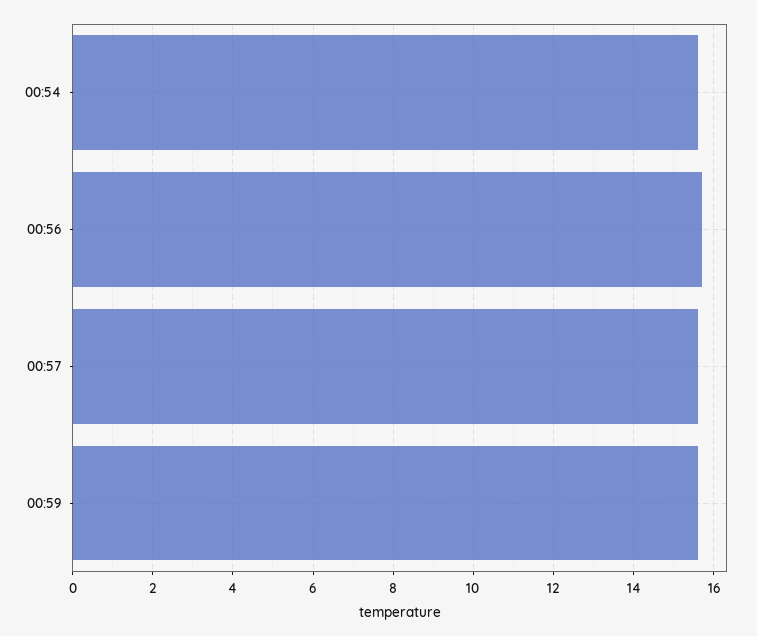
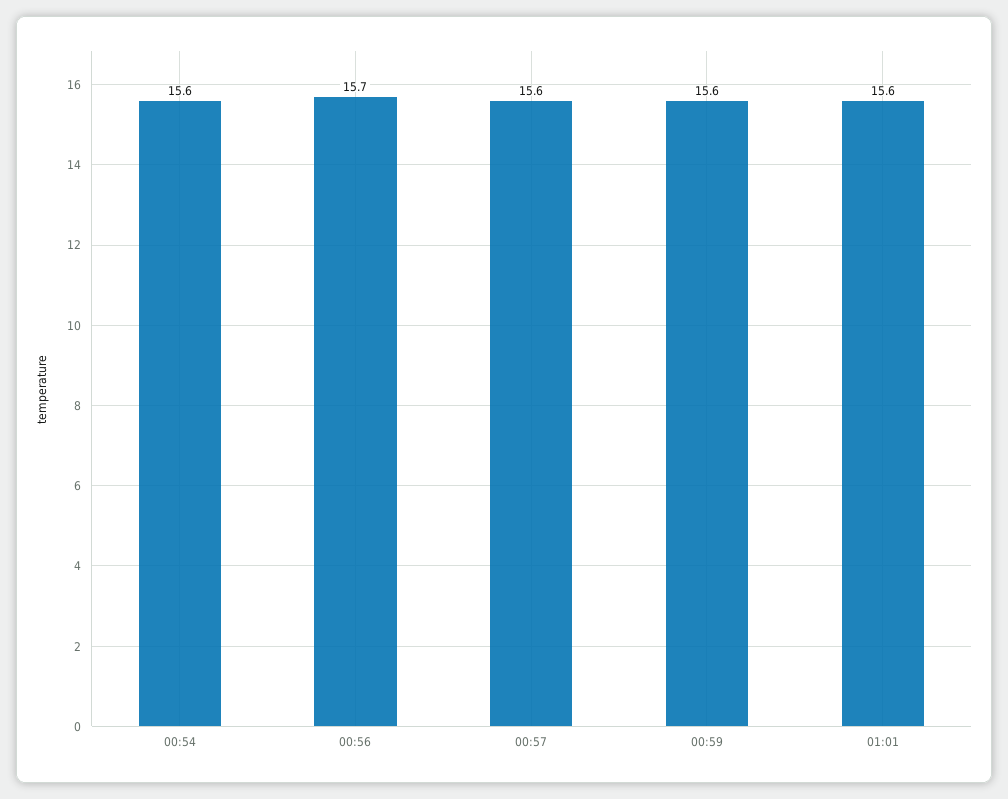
01:01: none -> 15.6

